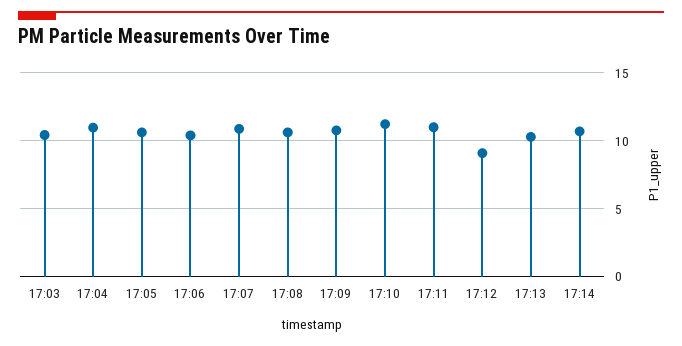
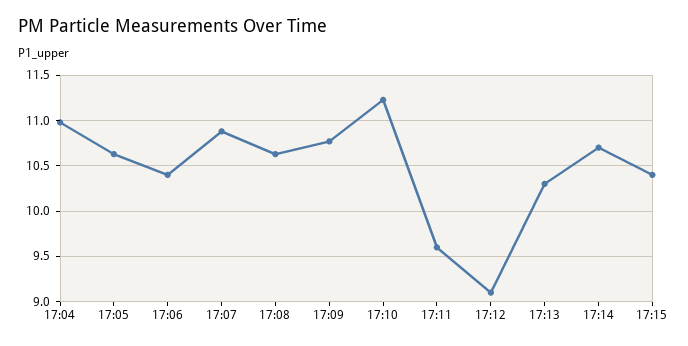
17:03: 10.5 -> none
17:11: 11 -> 9.6
17:15: none -> 10.4

